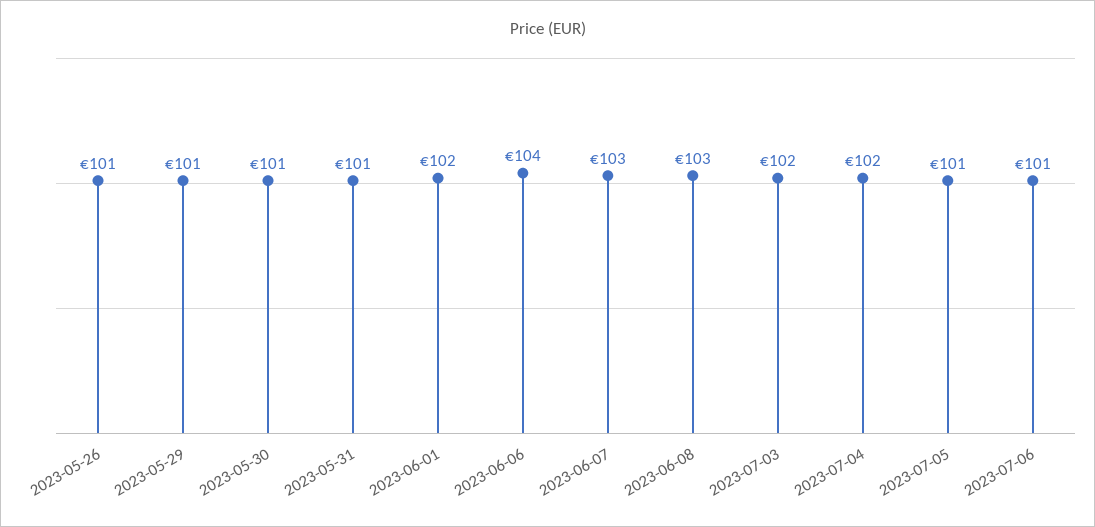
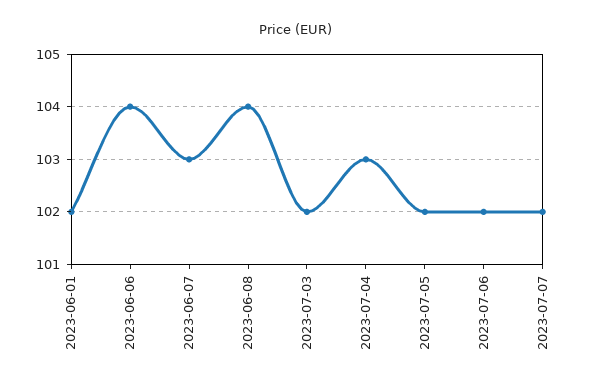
2023-05-26: 101 -> none
2023-05-29: 101 -> none
2023-05-30: 101 -> none
2023-05-31: 101 -> none
2023-06-08: 103 -> 104
2023-07-04: 102 -> 103
2023-07-05: 101 -> 102
2023-07-06: 101 -> 102
2023-07-07: none -> 102

